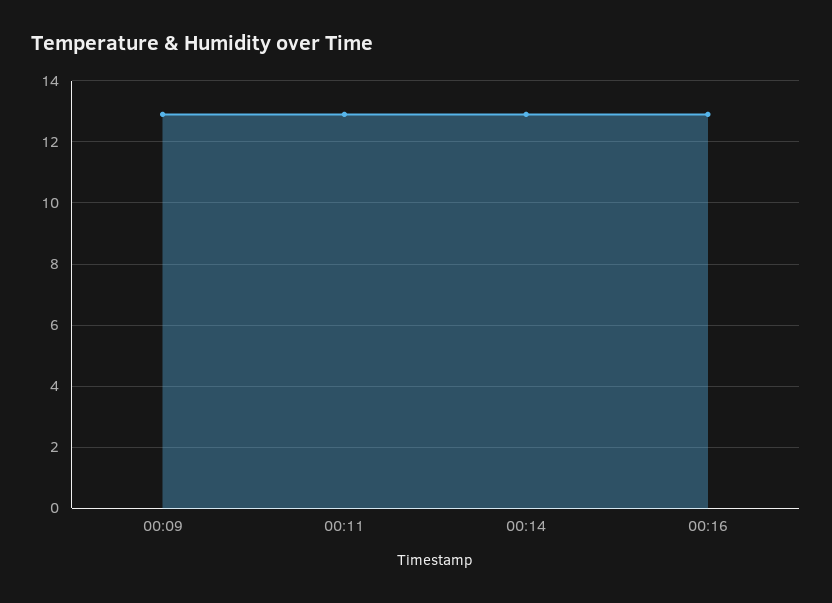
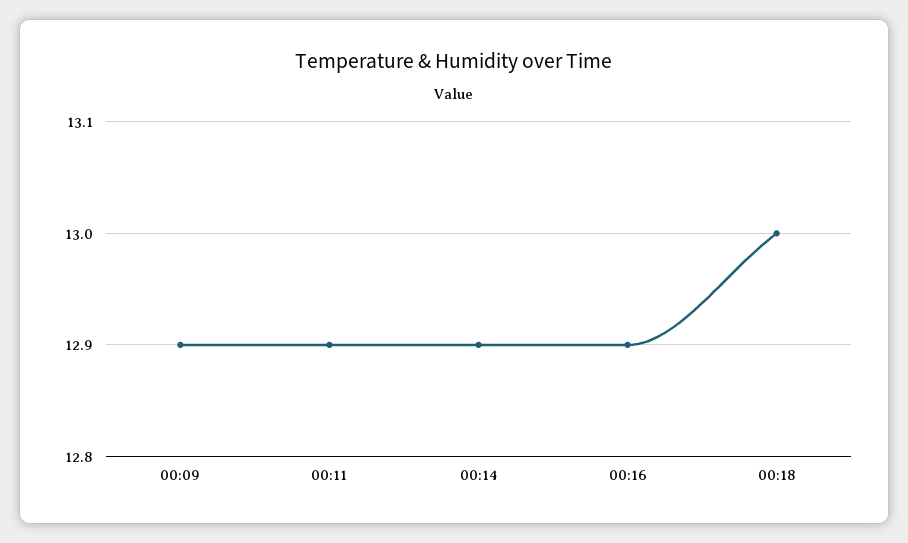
00:18: none -> 13

